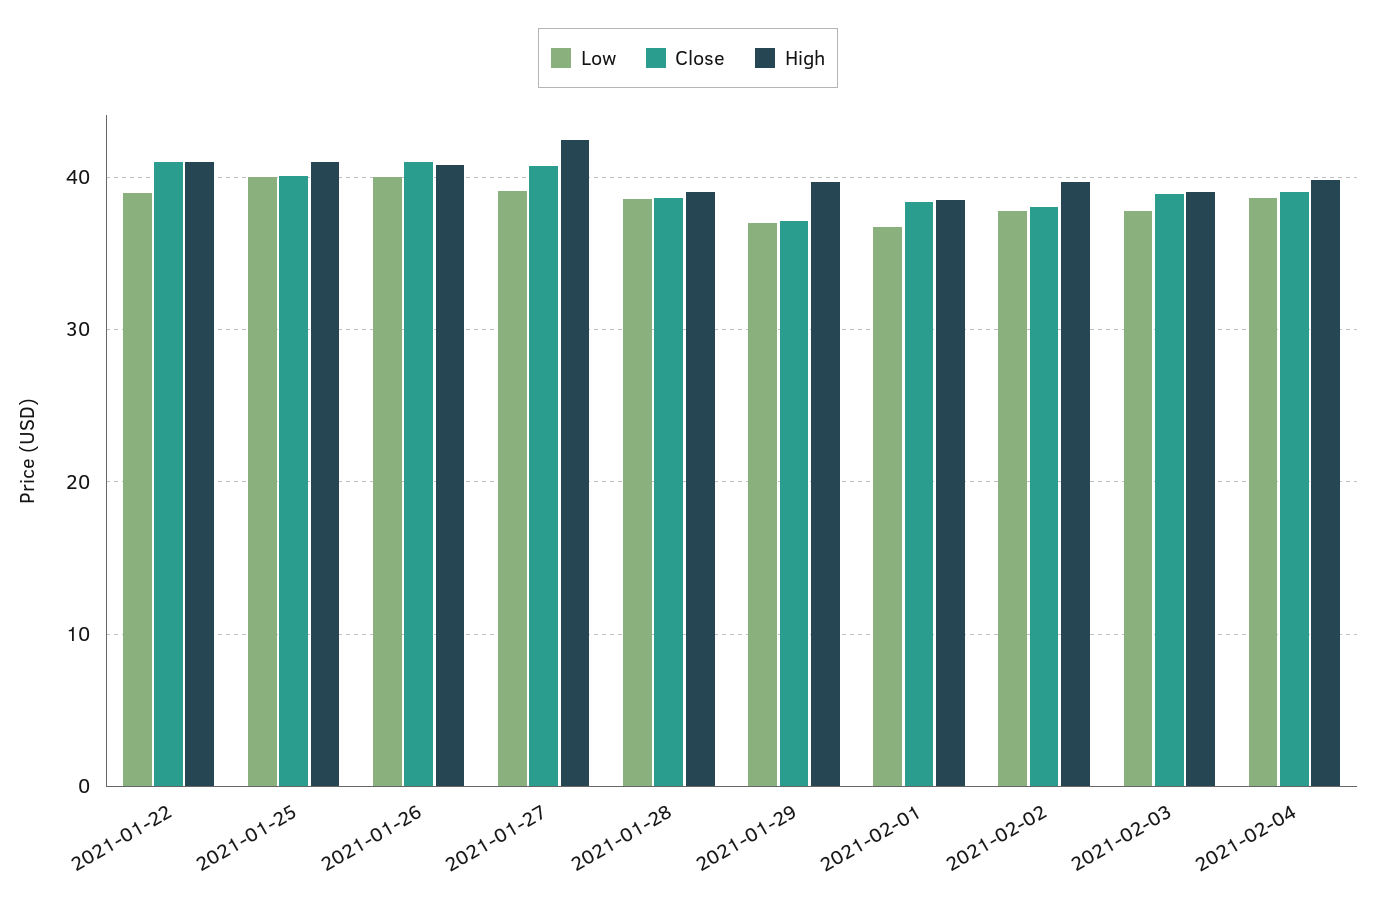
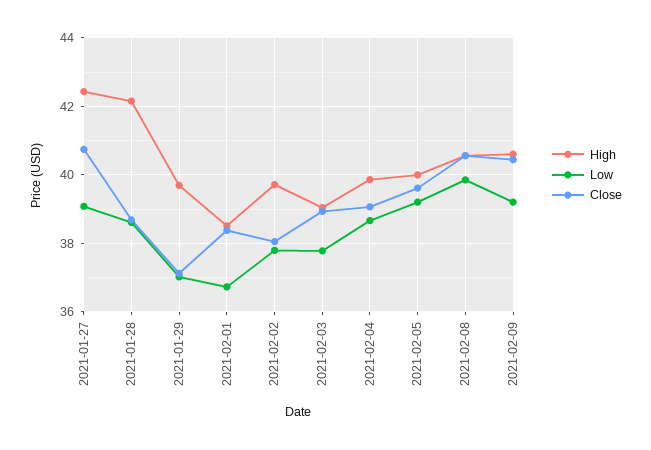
Low, 2021-01-22: 39 -> none
Close, 2021-01-22: 41 -> none
High, 2021-01-22: 41 -> none
Low, 2021-01-25: 40 -> none
Close, 2021-01-25: 40 -> none
High, 2021-01-25: 41 -> none
Low, 2021-01-26: 40 -> none
Close, 2021-01-26: 41 -> none
High, 2021-01-26: 41 -> none
High, 2021-01-28: 39 -> 42.2
High, 2021-02-05: none -> 40
Low, 2021-02-05: none -> 39.2
Close, 2021-02-05: none -> 39.6
High, 2021-02-08: none -> 40.6
Low, 2021-02-08: none -> 39.8
Close, 2021-02-08: none -> 40.6
High, 2021-02-09: none -> 40.6
Low, 2021-02-09: none -> 39.2
Close, 2021-02-09: none -> 40.4

